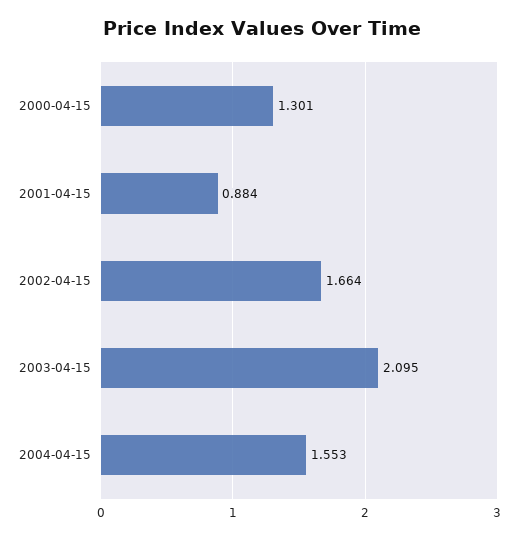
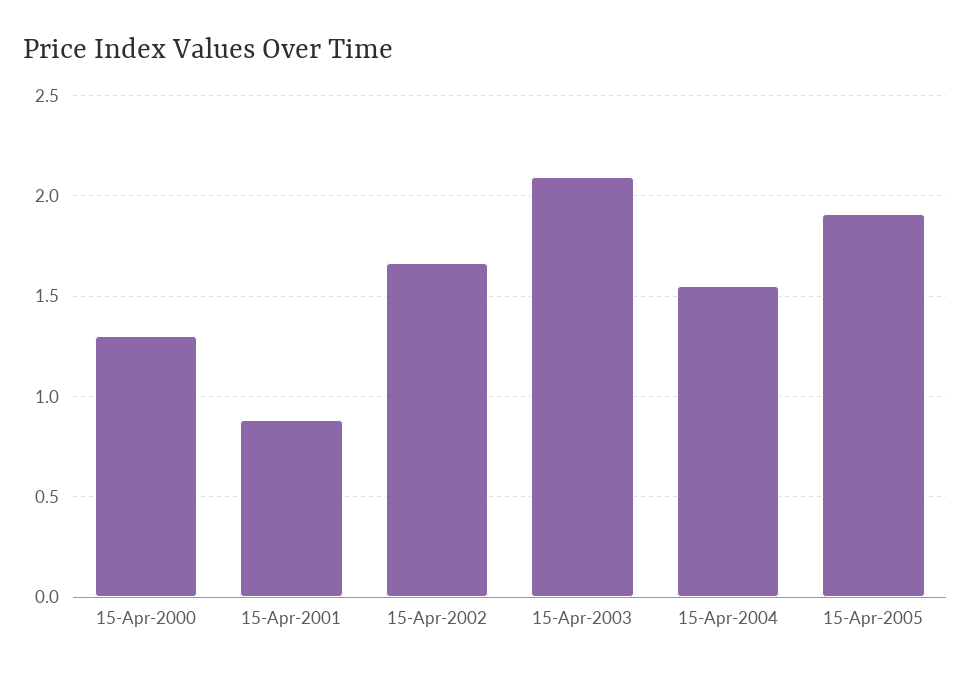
15-Apr-2005: none -> 1.9

